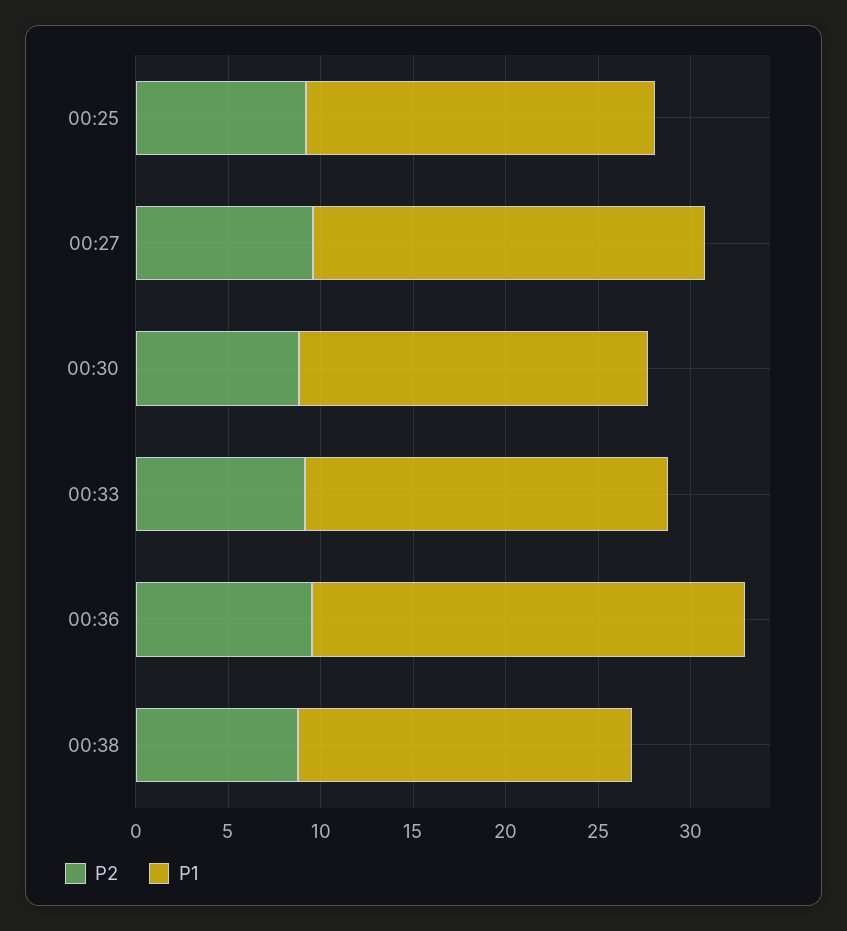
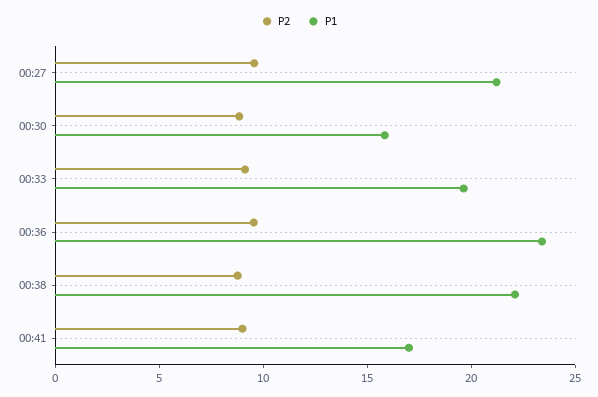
P2, 00:25: 9 -> none
P1, 00:25: 19 -> none
P1, 00:30: 19 -> 16
P1, 00:38: 18 -> 22
P2, 00:41: none -> 9
P1, 00:41: none -> 17

